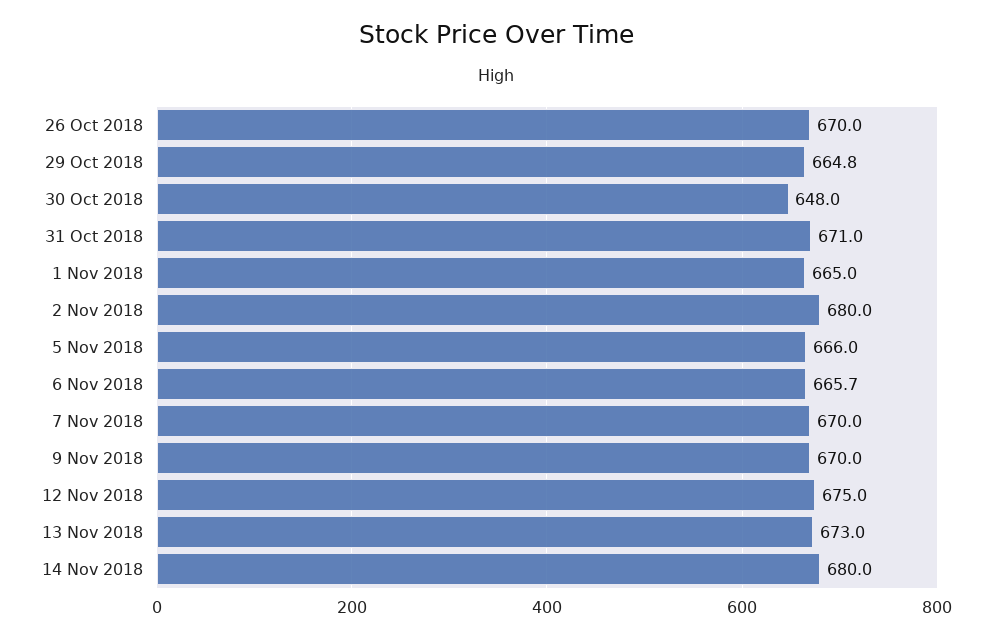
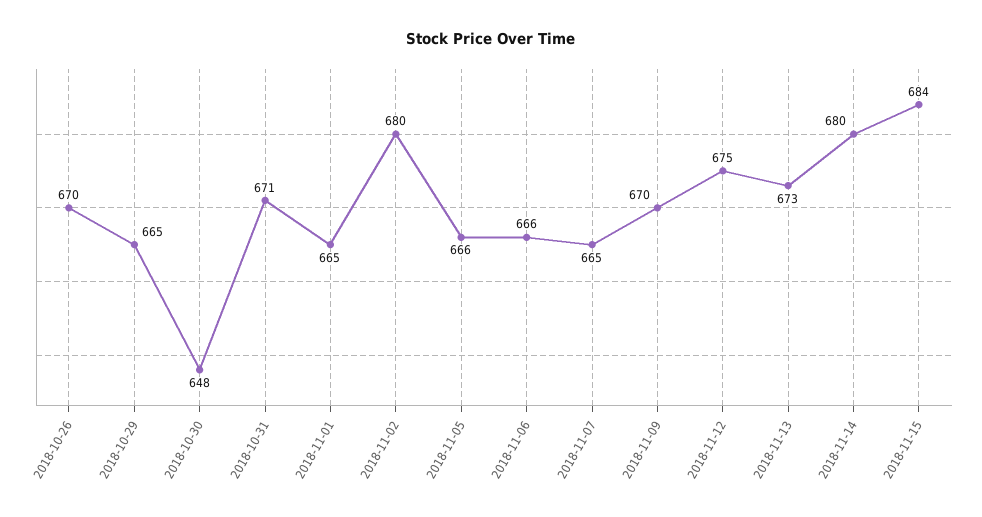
7 Nov 2018: 670 -> 665
2018-11-15: none -> 684

